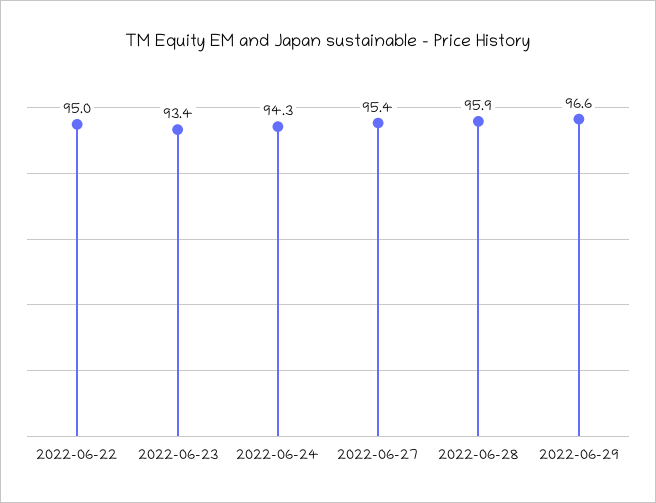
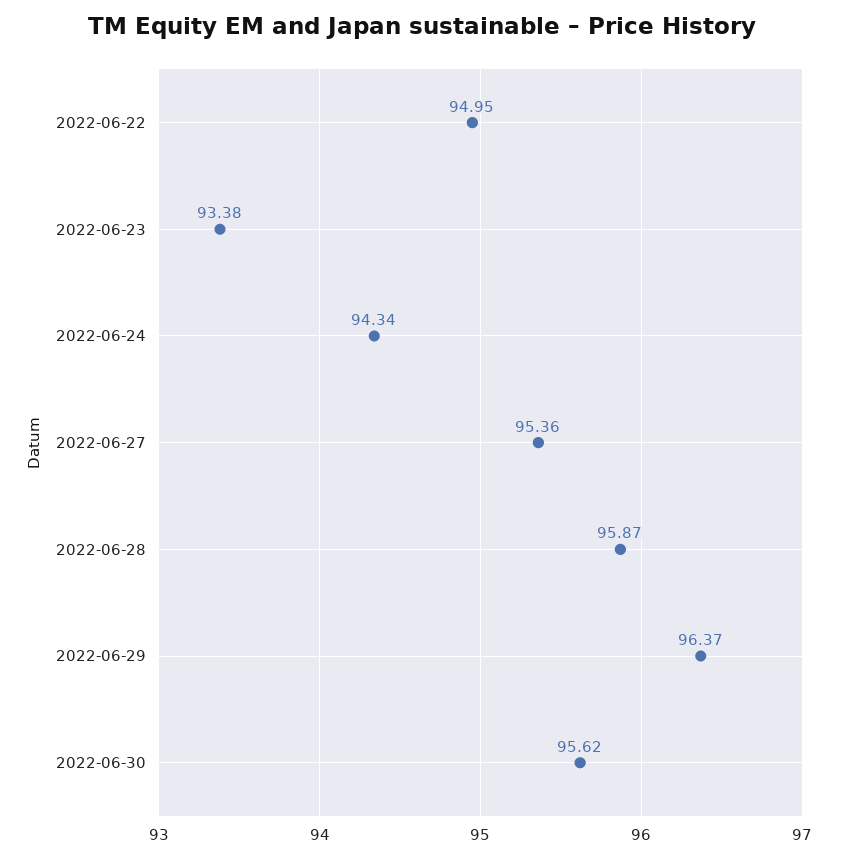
2022-06-29: 96.6 -> 96.37
2022-06-30: none -> 95.62

